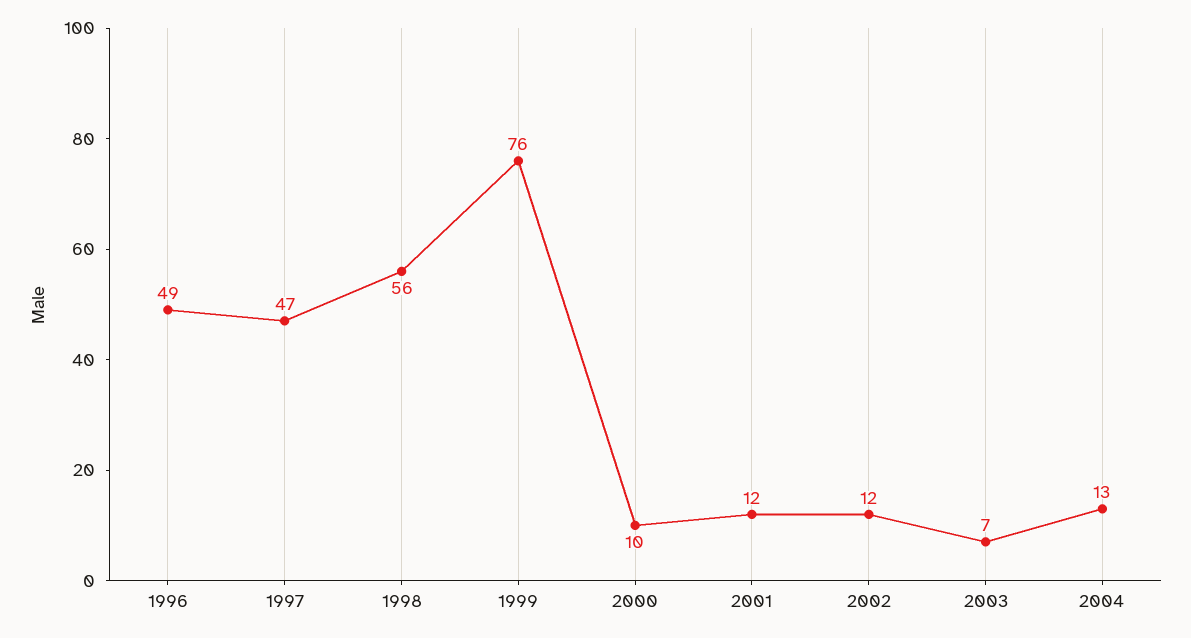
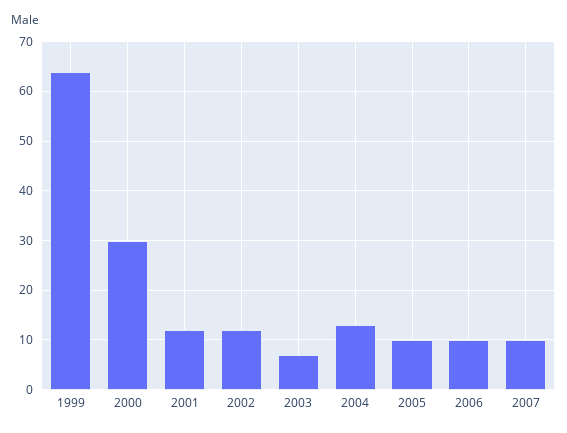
1996: 49 -> none
1997: 47 -> none
1998: 56 -> none
1999: 76 -> 65
2000: 10 -> 30
2005: none -> 10
2006: none -> 10
2007: none -> 10

